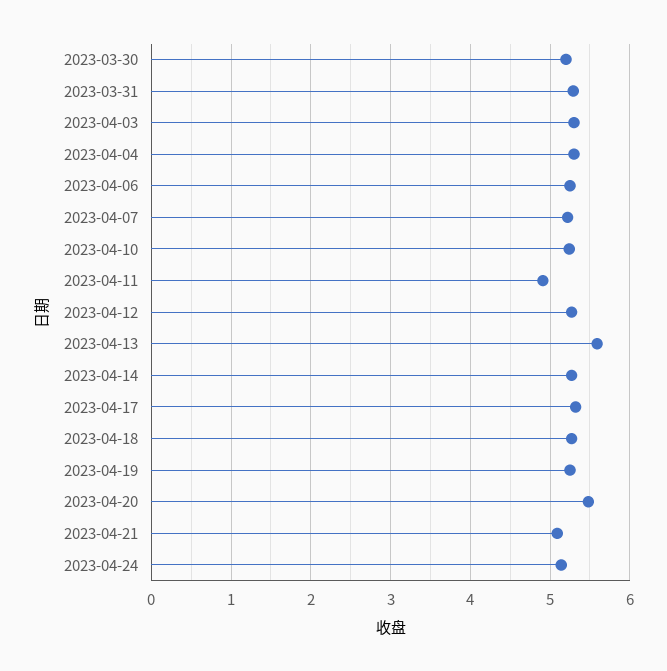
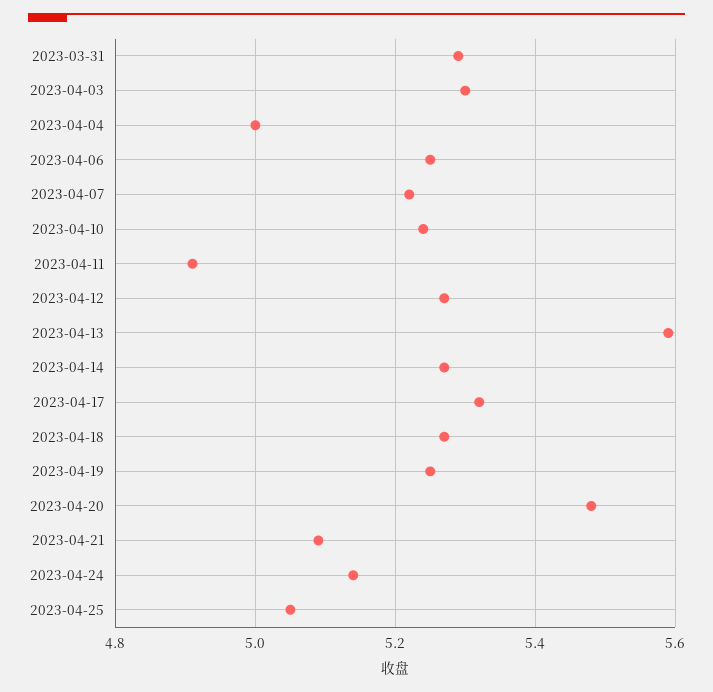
2023-03-30: 5.2 -> none
2023-04-04: 5.3 -> 5
2023-04-25: none -> 5.05

